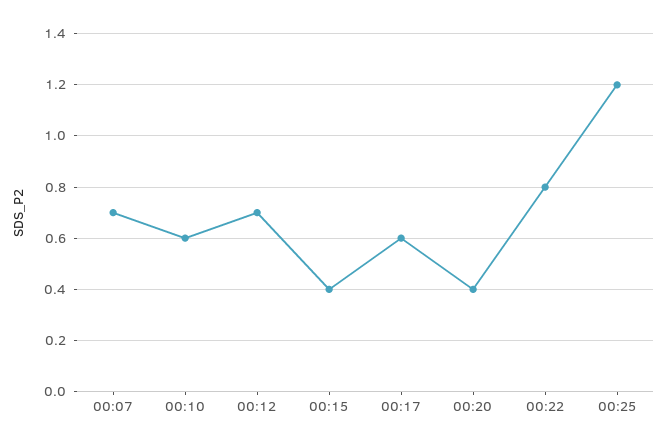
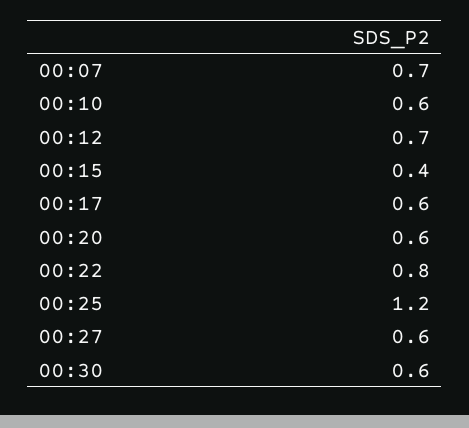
00:20: 0.4 -> 0.6
00:27: none -> 0.6
00:30: none -> 0.6

